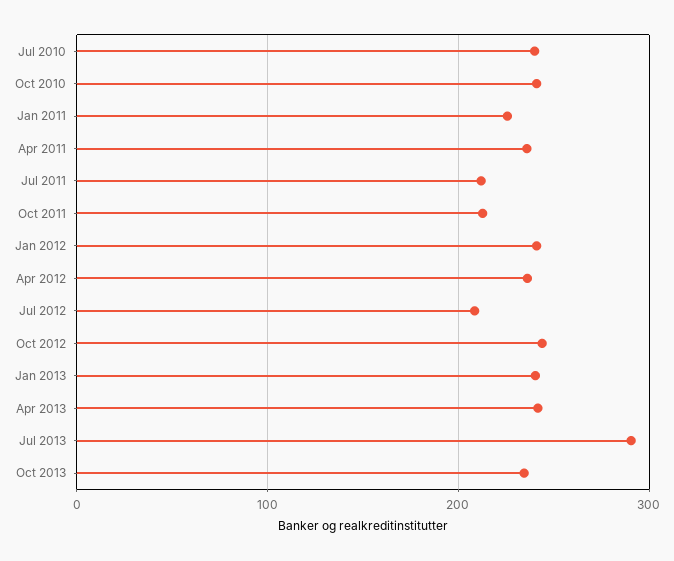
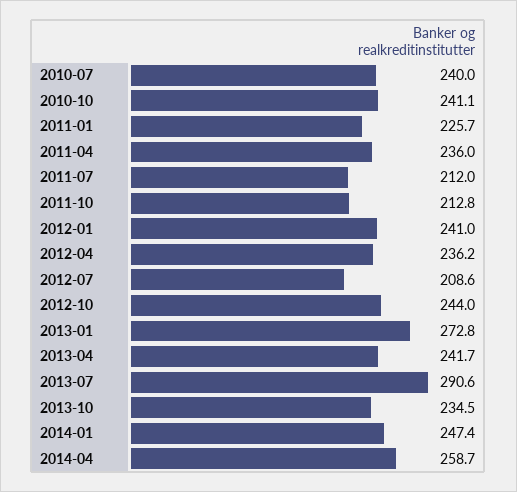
Jan 2013: 240 -> 272.8
2014-01: none -> 247.4
2014-04: none -> 258.7

